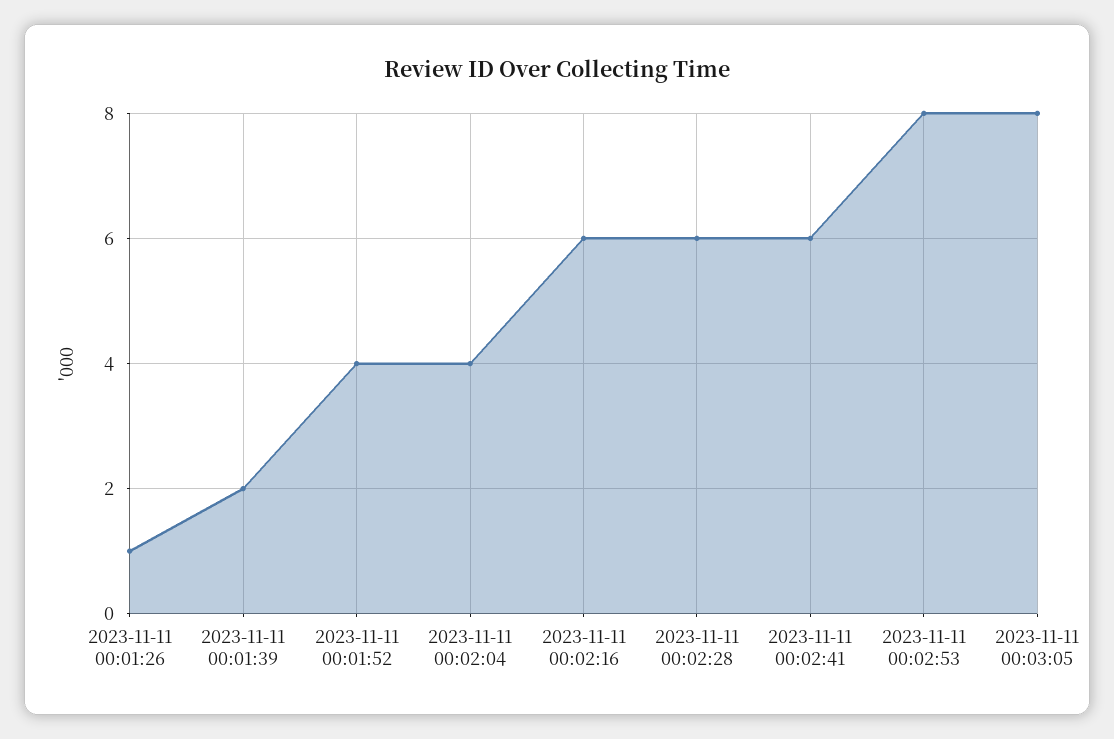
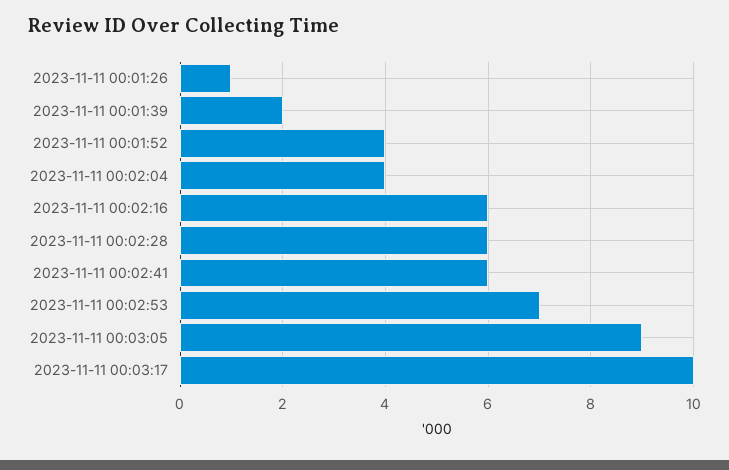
2023-11-11 00:02:53: 8 -> 7
2023-11-11 00:03:05: 8 -> 9
2023-11-11 00:03:17: none -> 10

